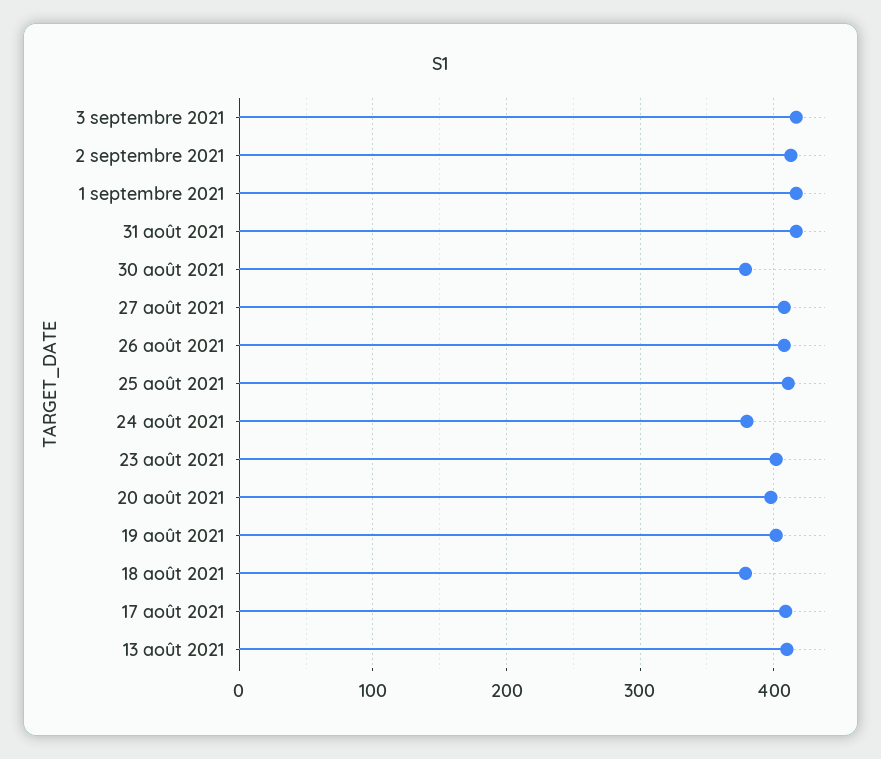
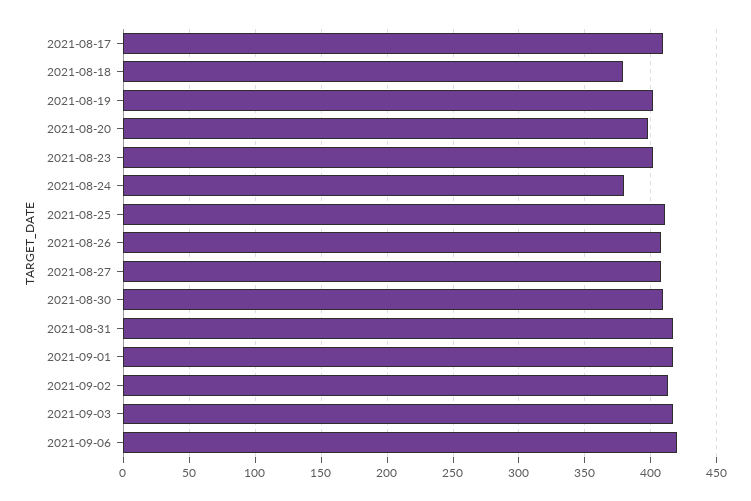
30 août 2021: 380 -> 410
13 août 2021: 410 -> none
2021-09-06: none -> 420

